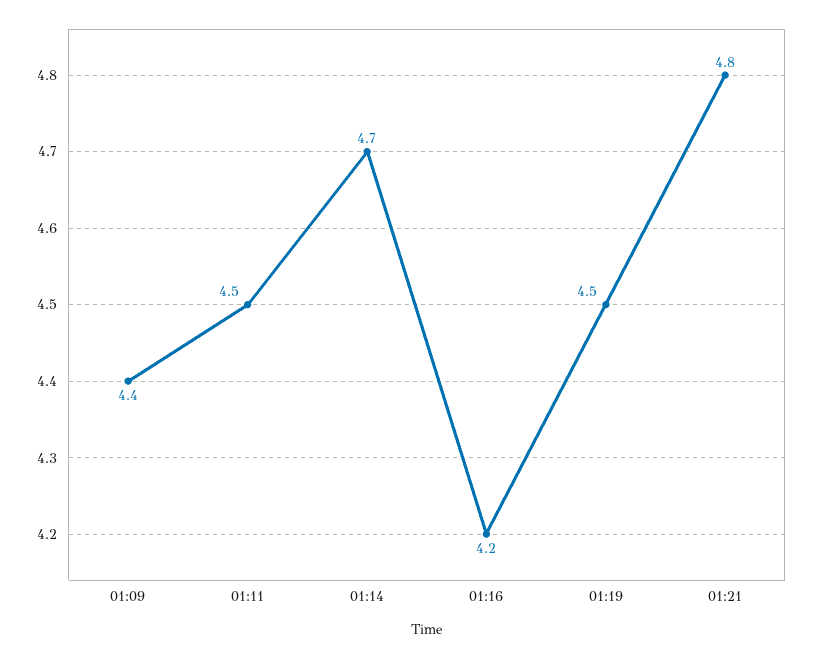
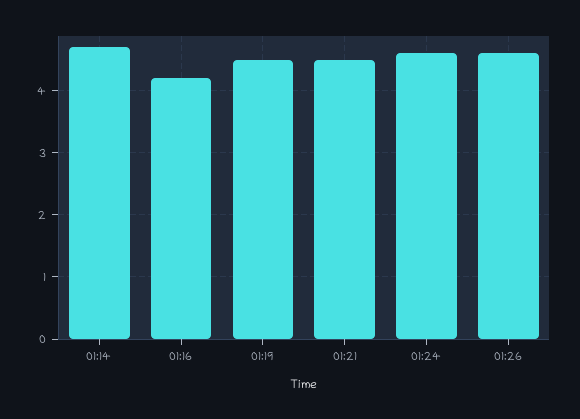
01:09: 4.4 -> none
01:11: 4.5 -> none
01:21: 4.8 -> 4.5
01:24: none -> 4.6
01:26: none -> 4.6

